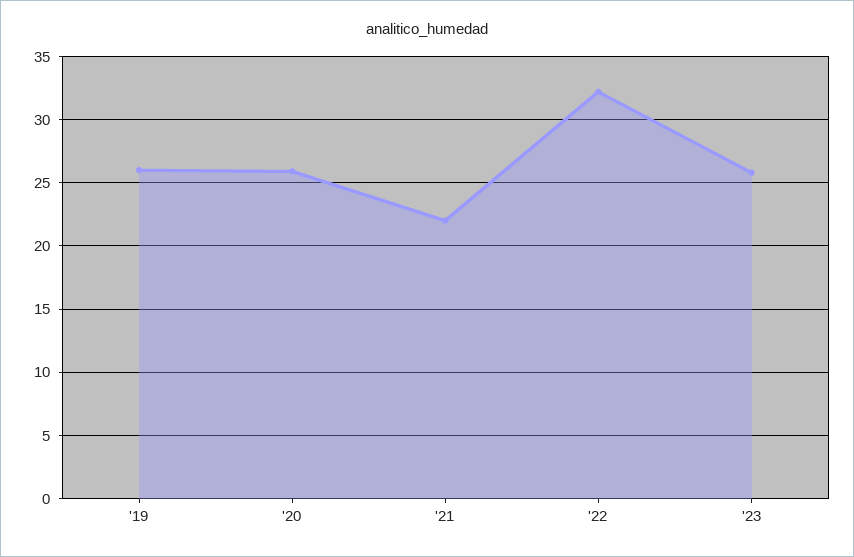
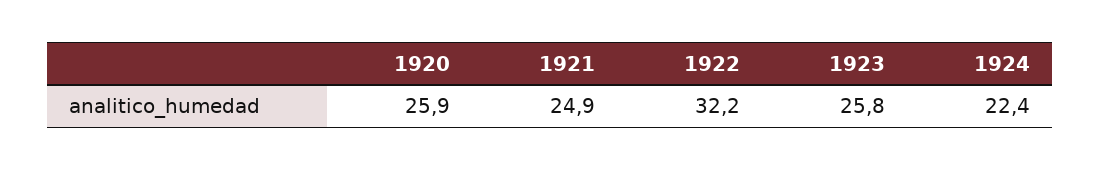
'19: 26 -> none
'21: 22 -> 24.9
1924: none -> 22.4

